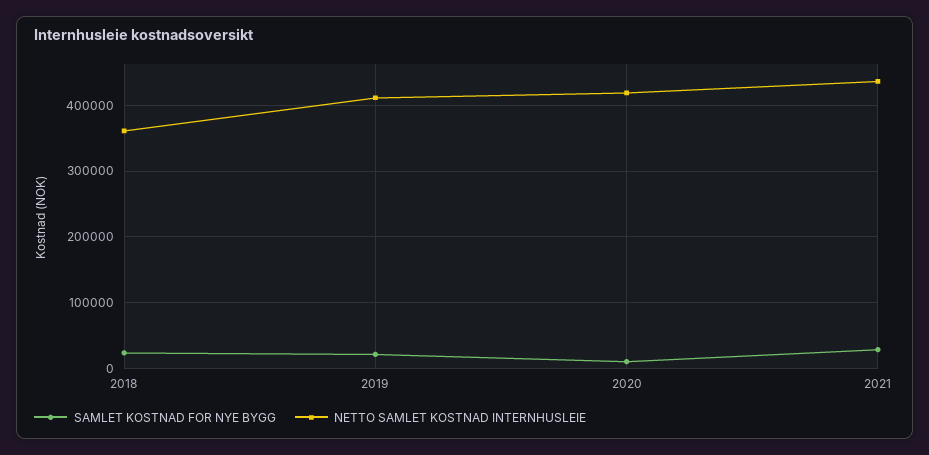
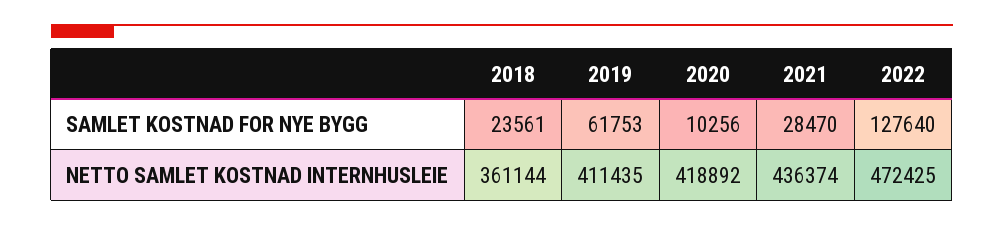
SAMLET KOSTNAD FOR NYE BYGG, 2019: 20000 -> 61753
SAMLET KOSTNAD FOR NYE BYGG, 2022: none -> 127640
NETTO SAMLET KOSTNAD INTERNHUSLEIE, 2022: none -> 472425

